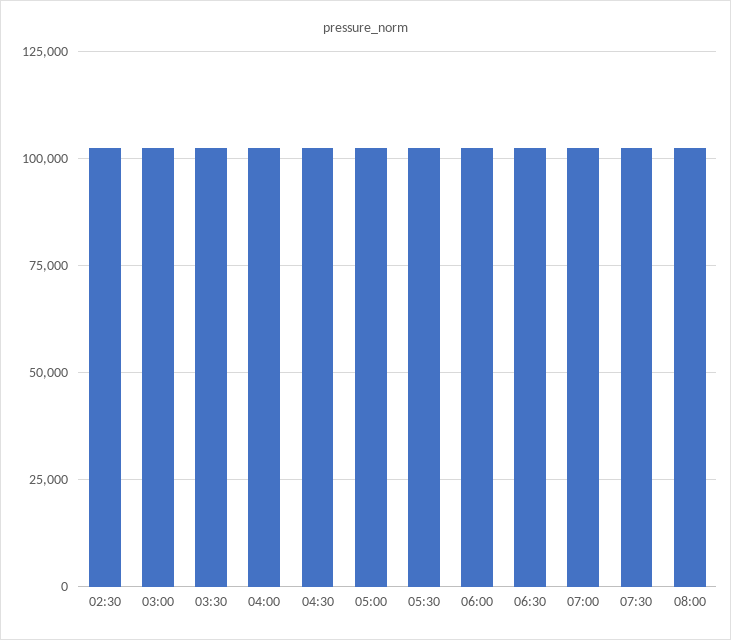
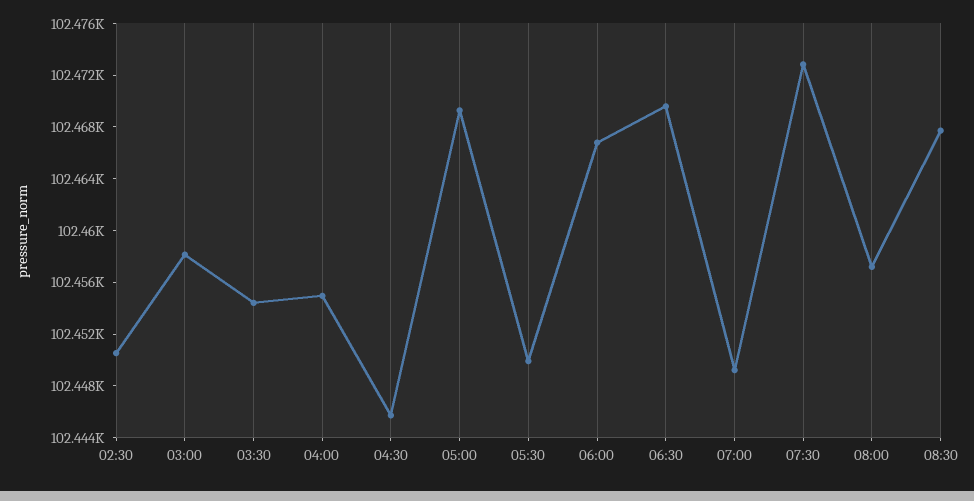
08:30: none -> 102468

